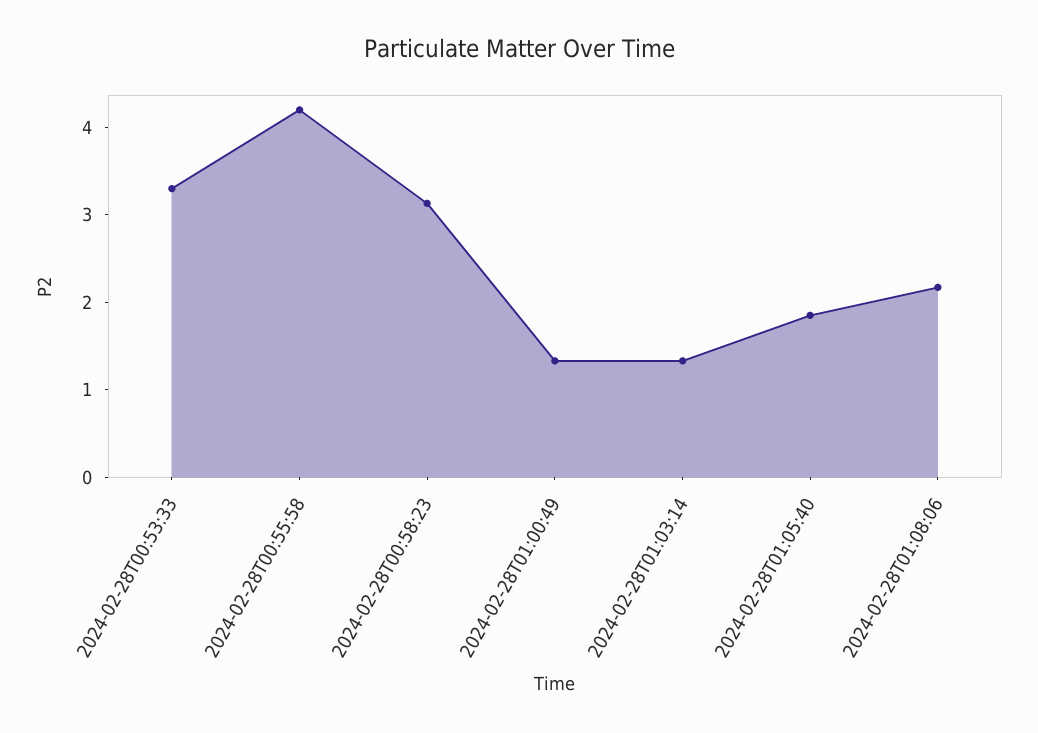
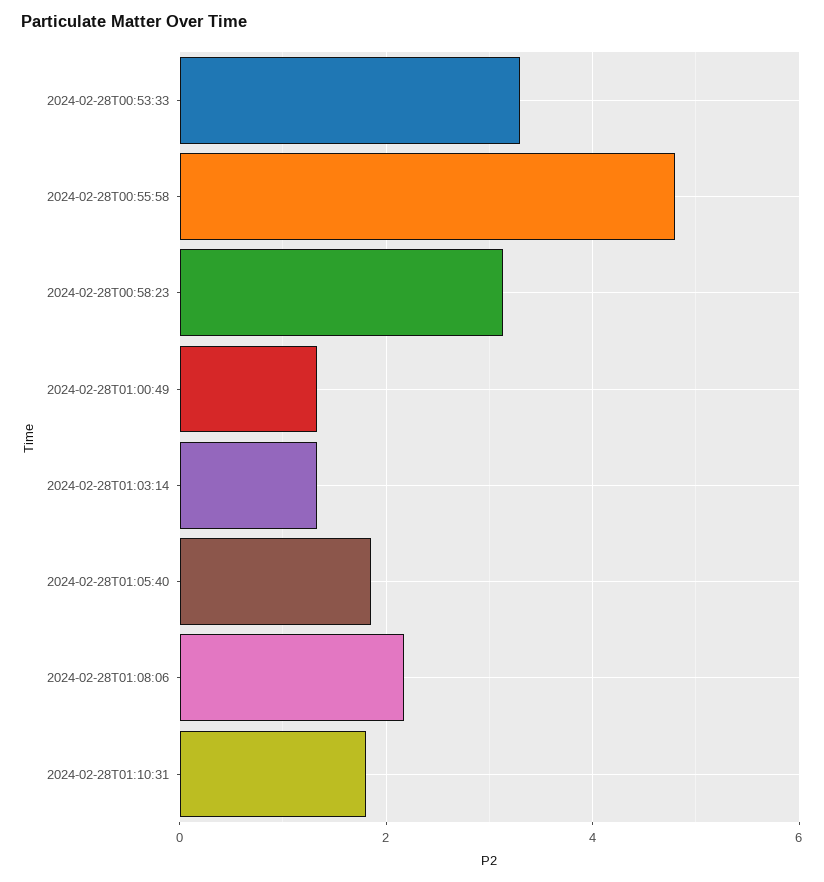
2024-02-28T00:55:58: 4.2 -> 4.8
2024-02-28T01:10:31: none -> 1.8

